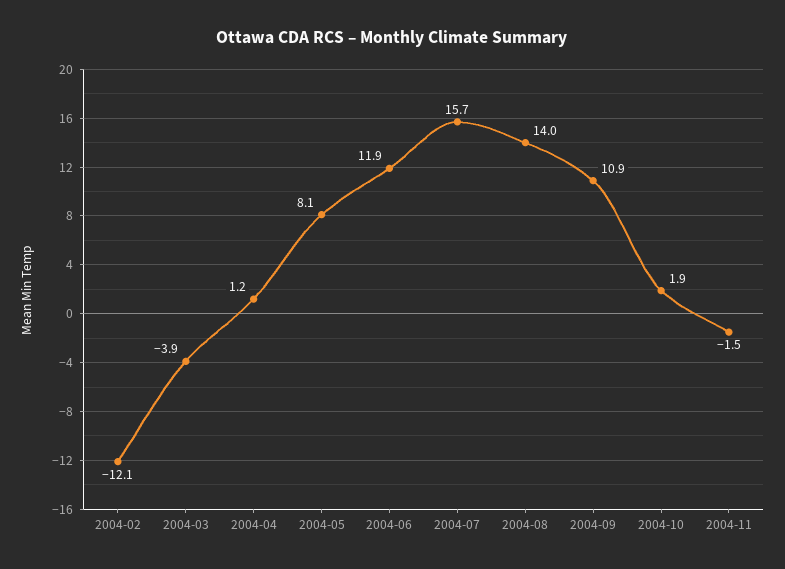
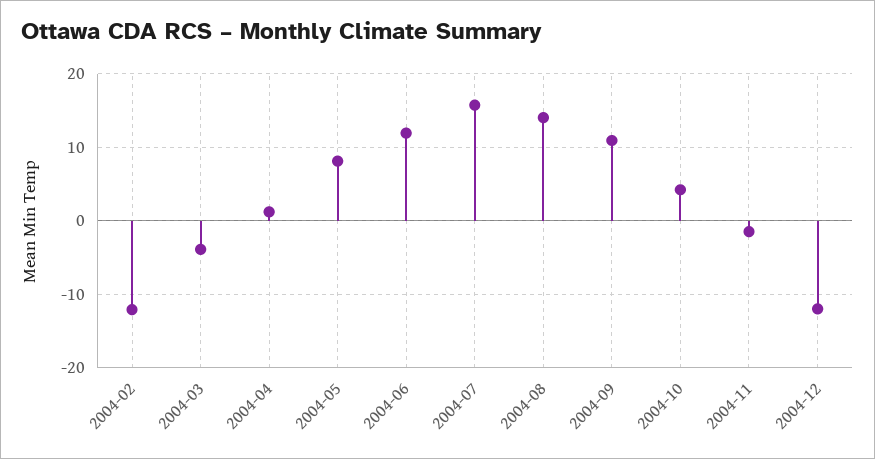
2004-10: 1.9 -> 4
2004-12: none -> -12

